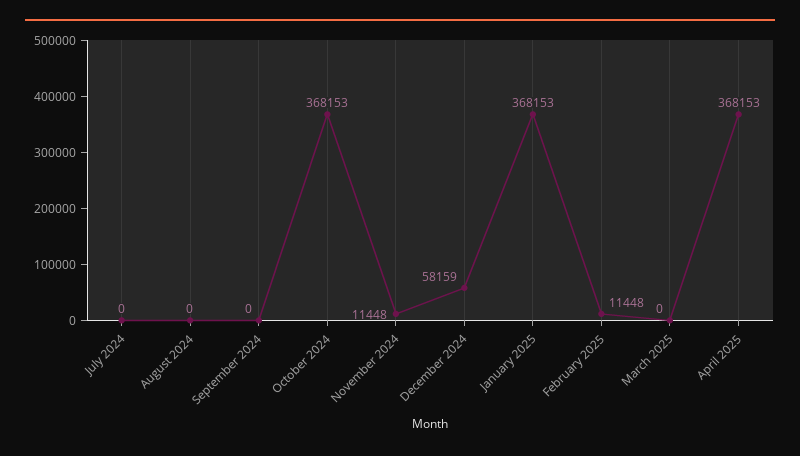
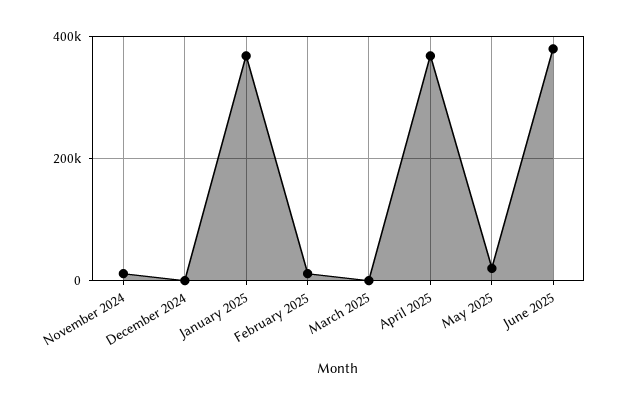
July 2024: 0 -> none
August 2024: 0 -> none
September 2024: 0 -> none
October 2024: 368153 -> none
December 2024: 58159 -> 0
May 2025: none -> 20000
June 2025: none -> 380000

